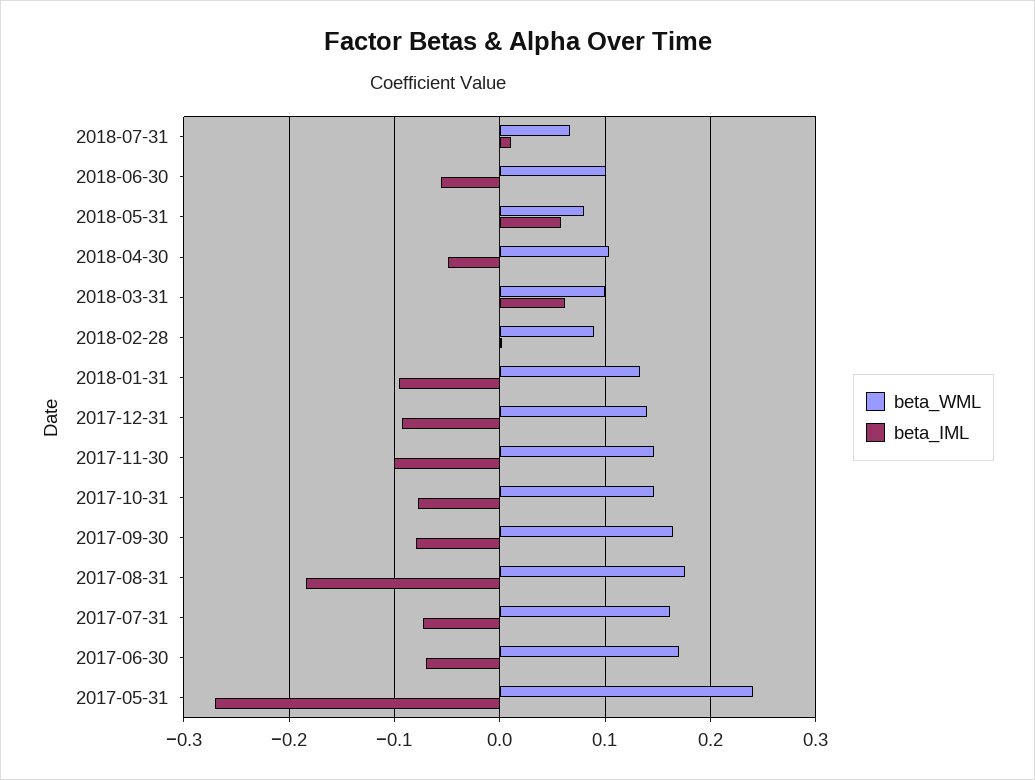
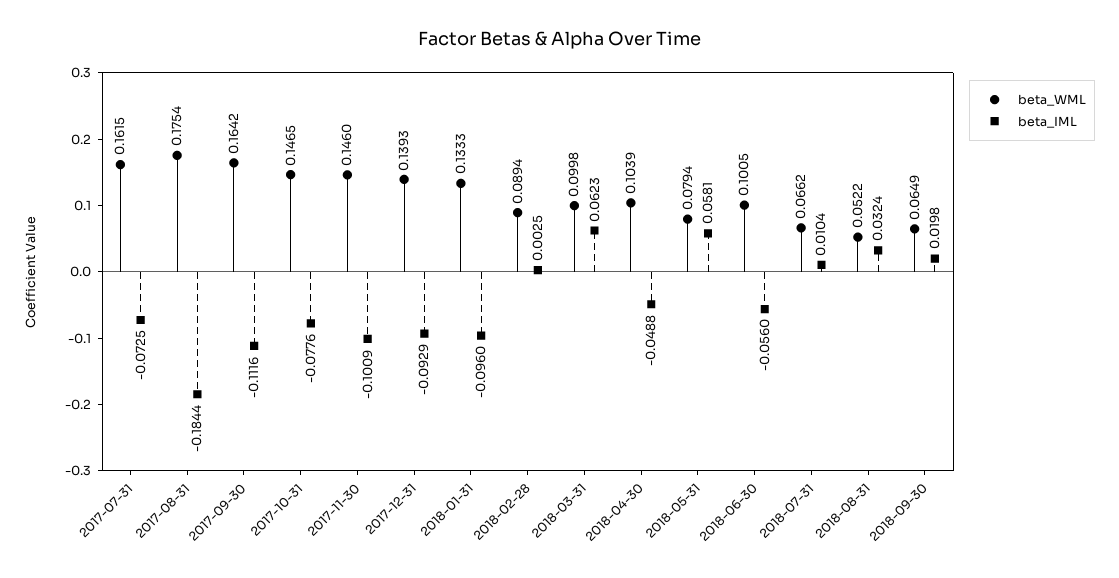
beta_IML, 2017-09-30: -0.08 -> -0.1116
beta_WML, 2017-06-30: 0.17 -> none
beta_IML, 2017-06-30: -0.07 -> none
beta_WML, 2017-05-31: 0.24 -> none
beta_IML, 2017-05-31: -0.27 -> none
beta_WML, 2018-08-31: none -> 0.0522
beta_IML, 2018-08-31: none -> 0.0324
beta_WML, 2018-09-30: none -> 0.0649
beta_IML, 2018-09-30: none -> 0.0198

